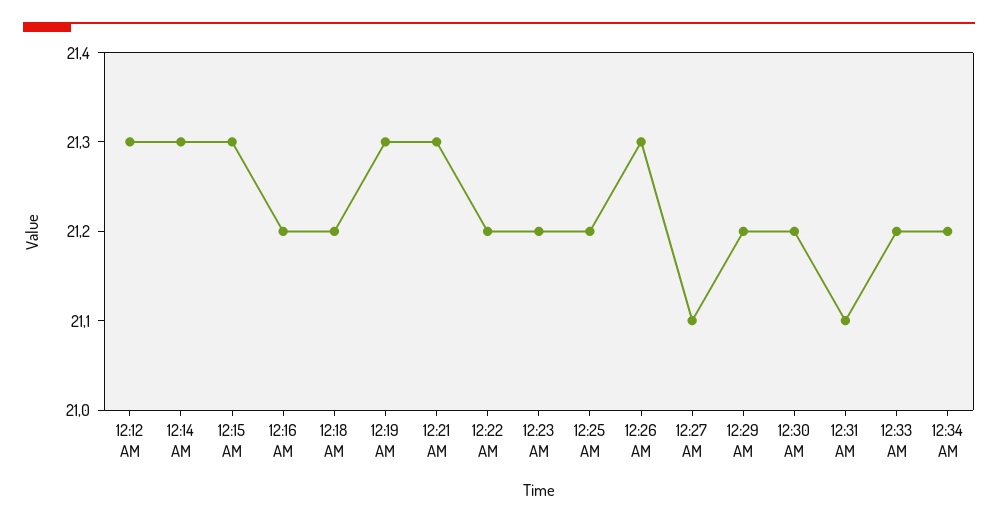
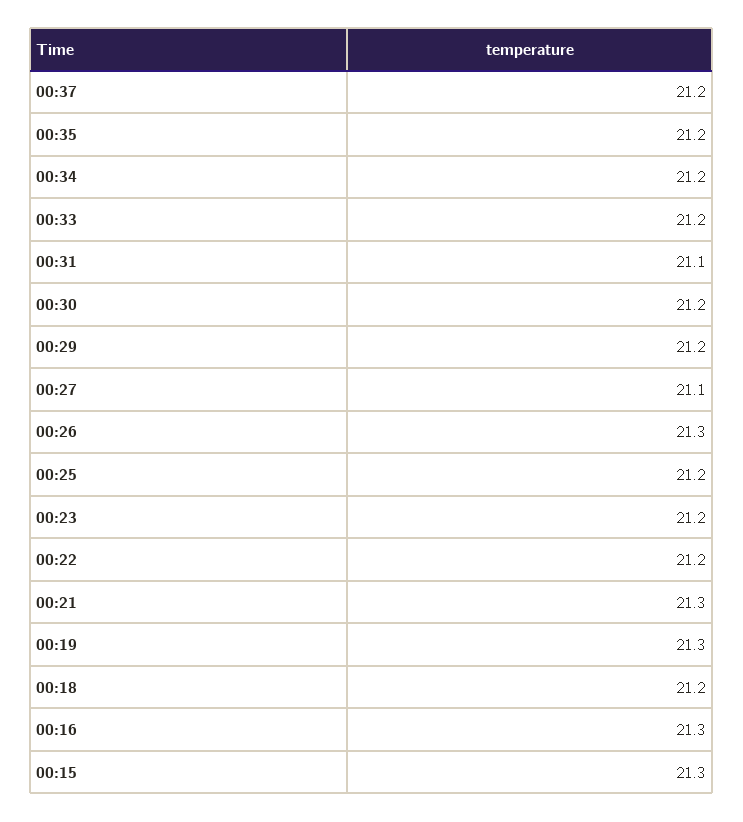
12:12 AM: 21.3 -> none
12:14 AM: 21.3 -> none
12:16 AM: 21.2 -> 21.3
00:37: none -> 21.2
00:35: none -> 21.2

